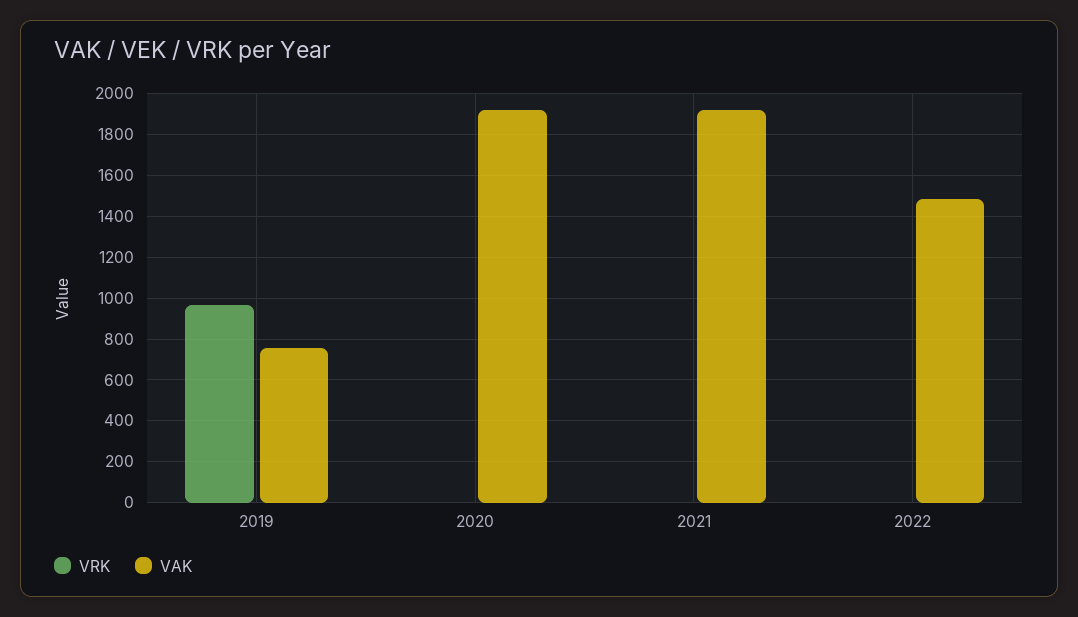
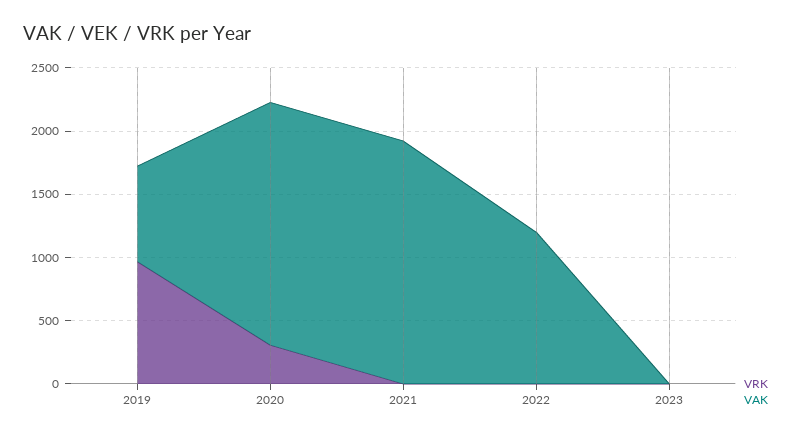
VRK, 2020: 0 -> 300
VAK, 2022: 1500 -> 1200
VRK, 2023: none -> 0
VAK, 2023: none -> 0

